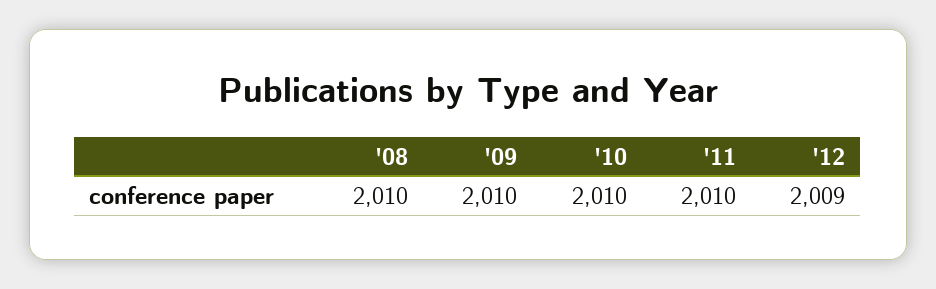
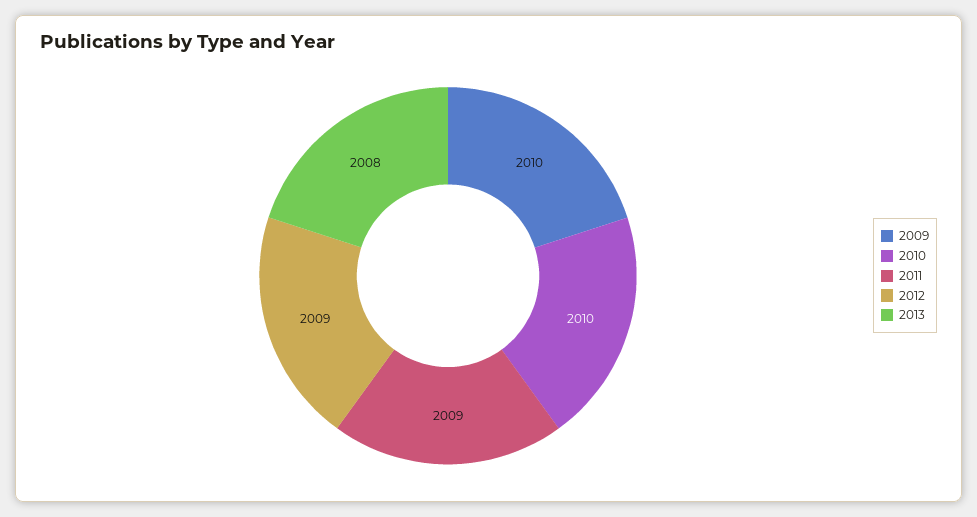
'08: 2010 -> none
'11: 2010 -> 2009
2013: none -> 2008

